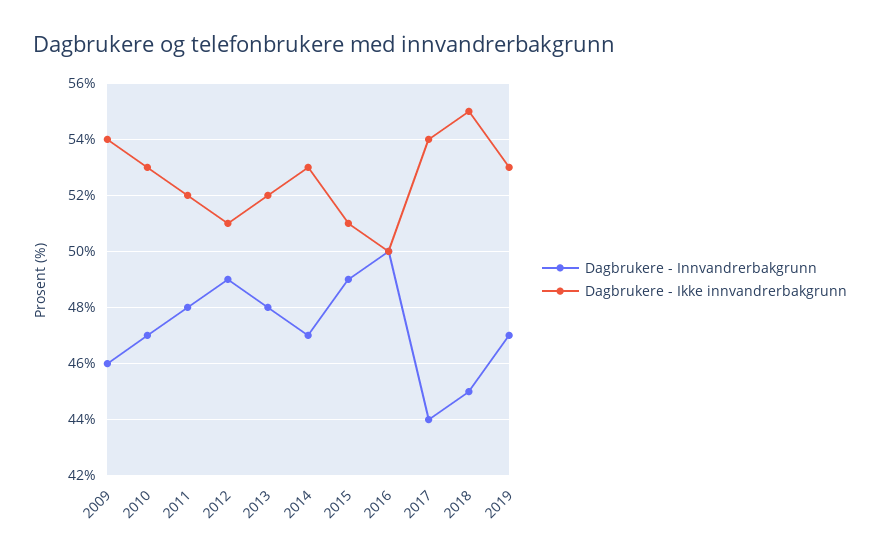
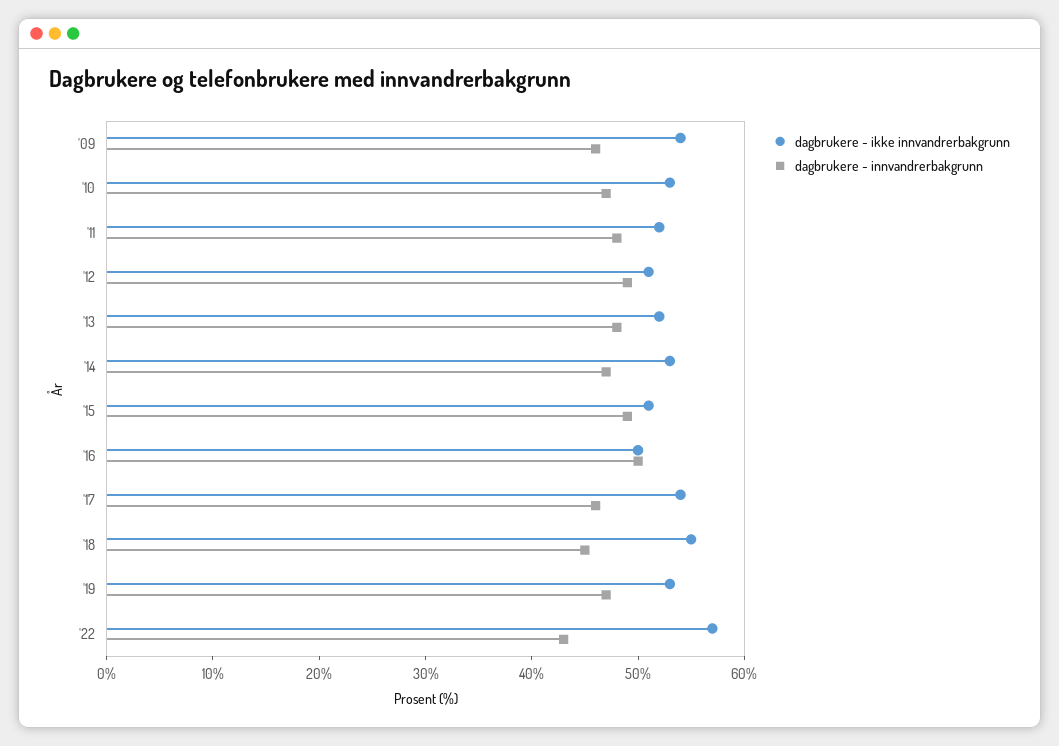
Dagbrukere - Innvandrerbakgrunn, 2017: 44 -> 46
Dagbrukere - Ikke innvandrerbakgrunn, '22: none -> 57
Dagbrukere - Innvandrerbakgrunn, '22: none -> 43

